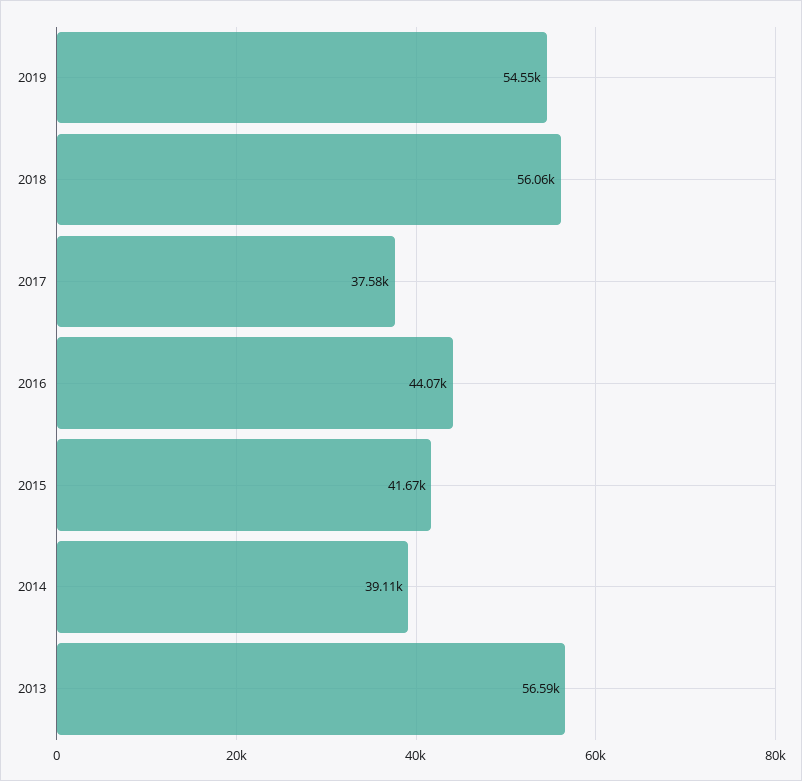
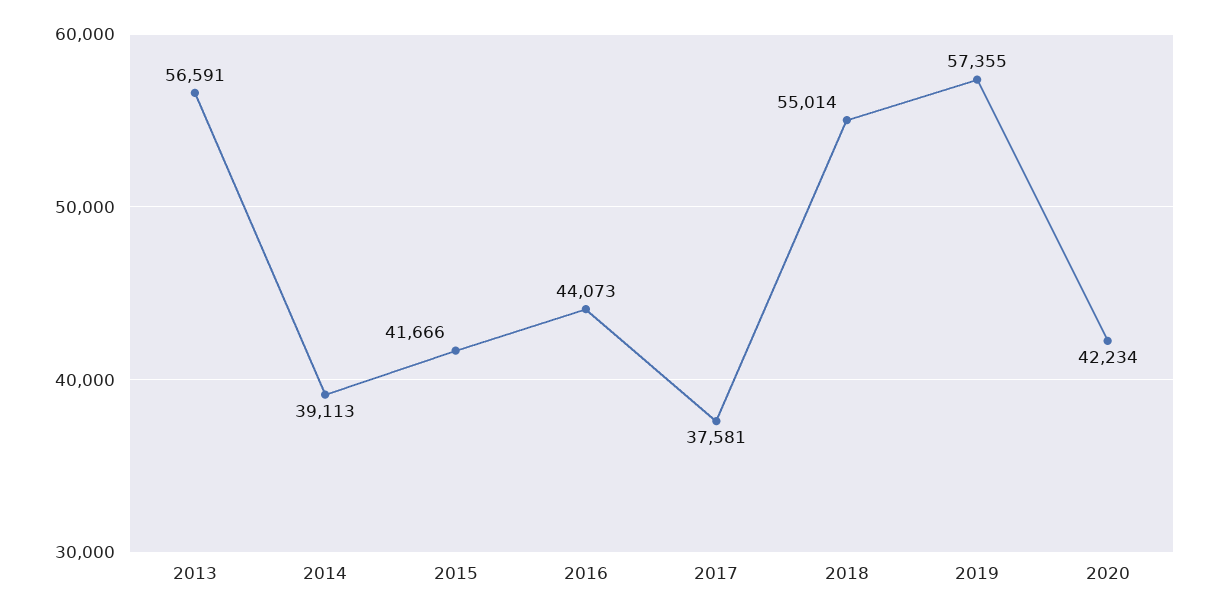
2019: 54550 -> 57355
2018: 56060 -> 55014
2020: none -> 42234

